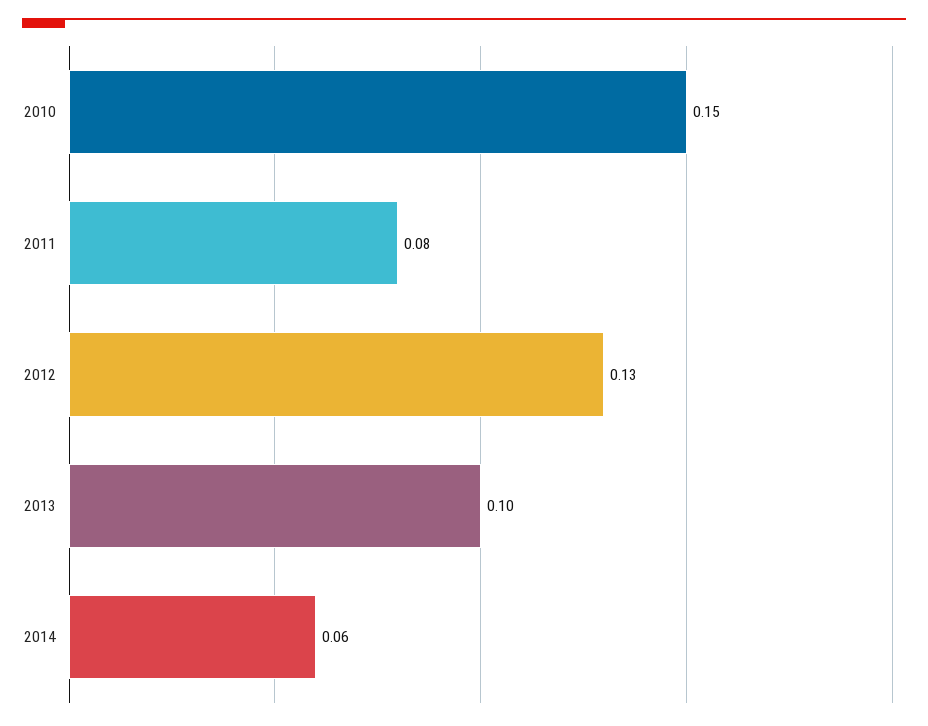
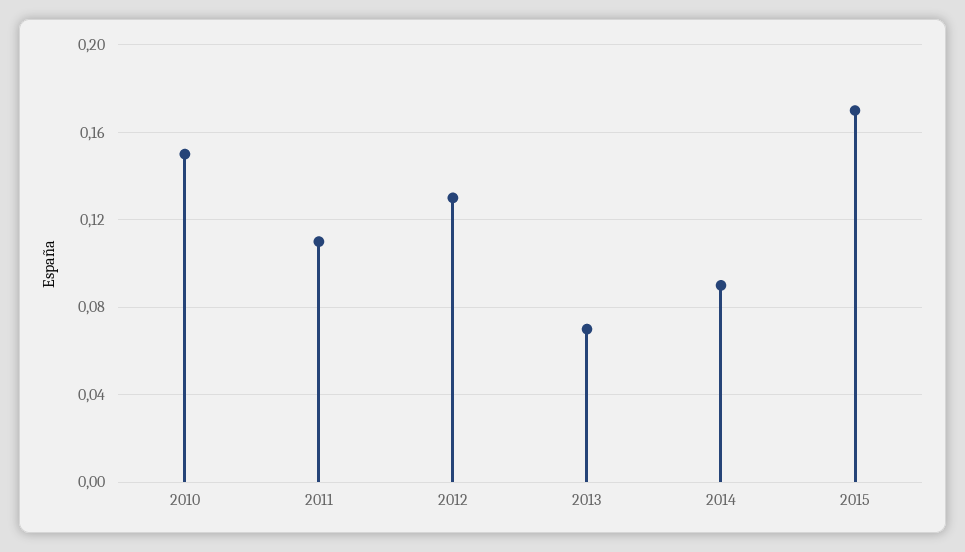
2011: 0.08 -> 0.11
2013: 0.1 -> 0.07
2014: 0.06 -> 0.09
2015: none -> 0.17

